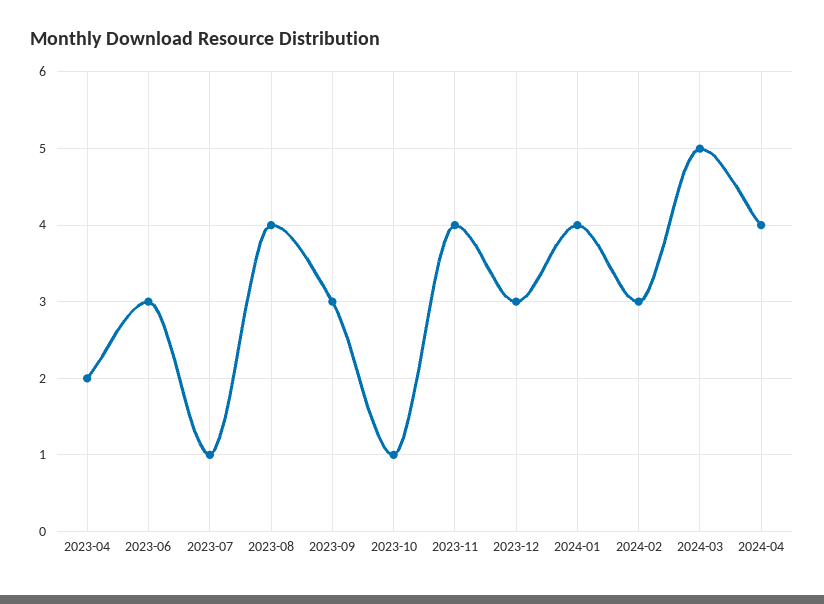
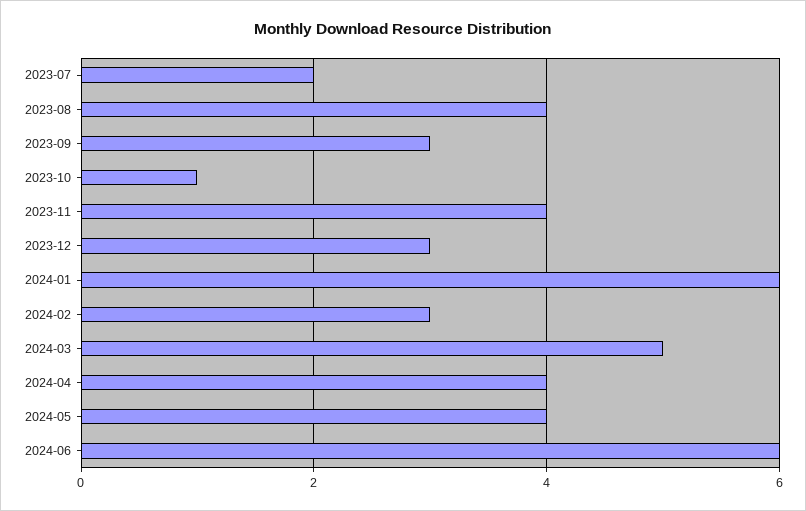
2023-04: 2 -> none
2023-06: 3 -> none
2023-07: 1 -> 2
2024-01: 4 -> 6
2024-05: none -> 4
2024-06: none -> 6

